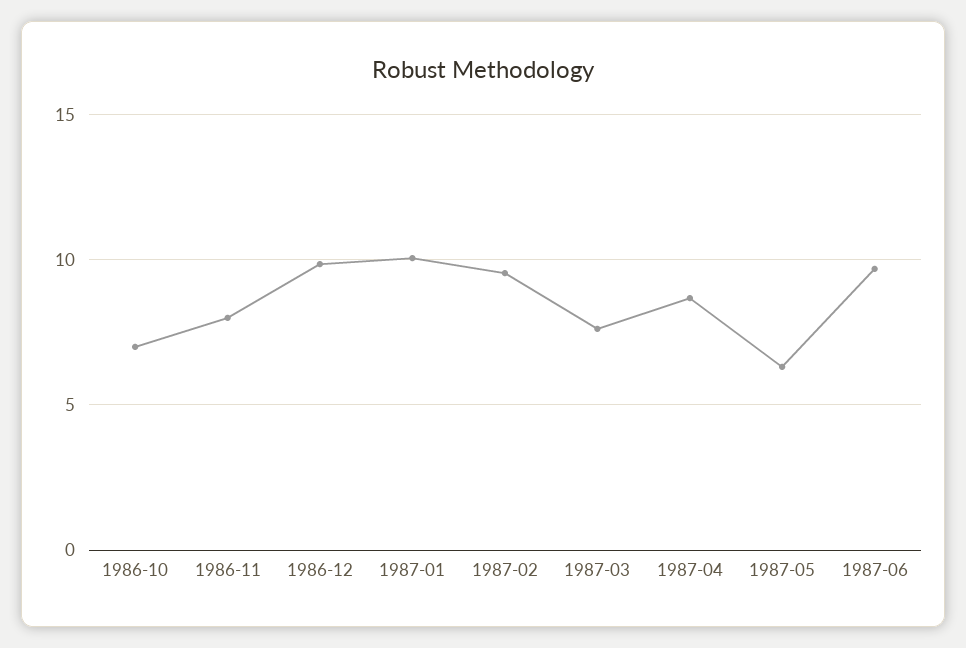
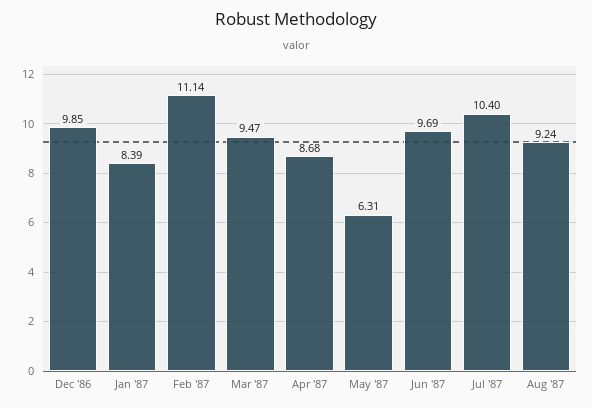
1986-10: 7 -> none
1986-11: 8 -> none
1987-01: 10 -> 8.39
1987-02: 9.5 -> 11.14
1987-03: 7.5 -> 9.47
Jul '87: none -> 10.4
Aug '87: none -> 9.24

